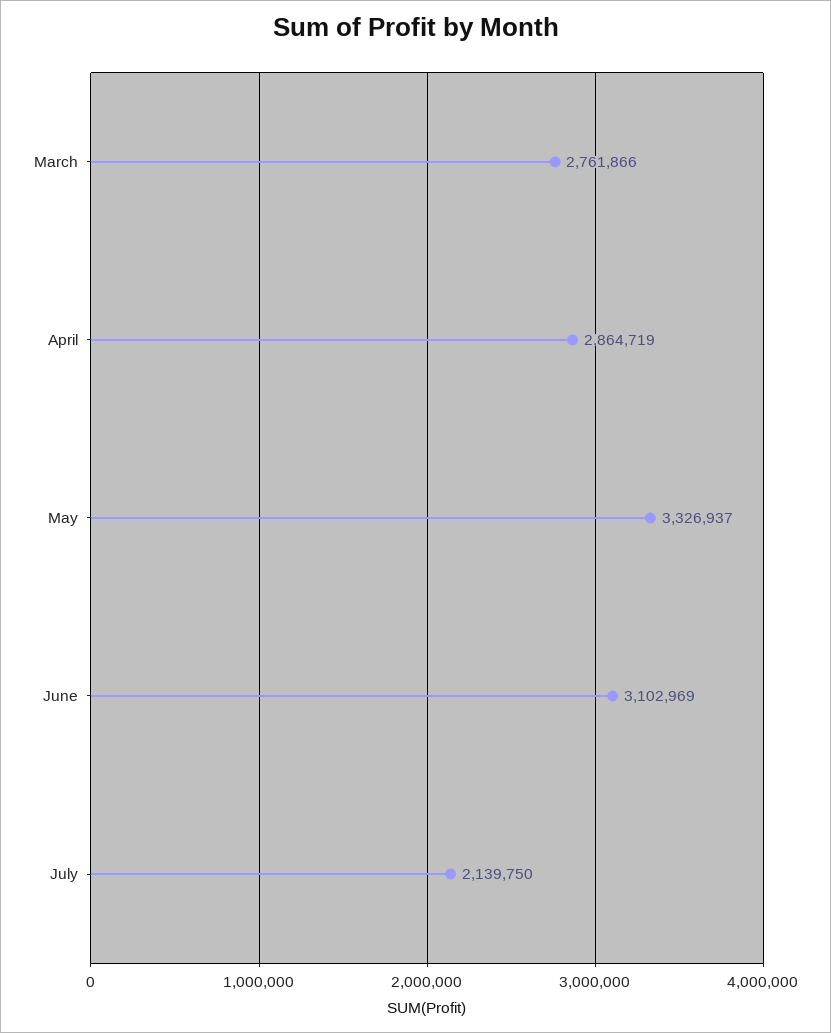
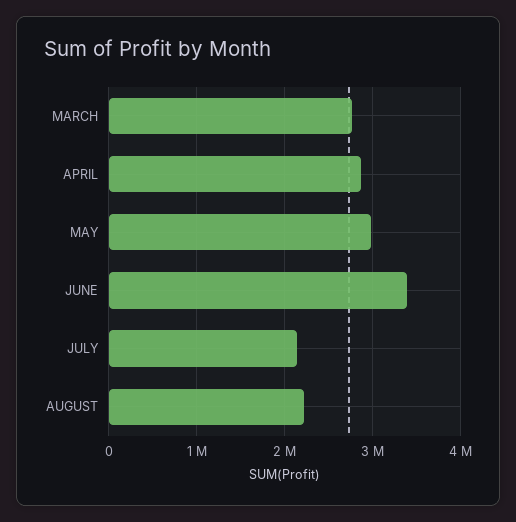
May: 3326937 -> 3000000
June: 3102969 -> 3400000
AUGUST: none -> 2200000

